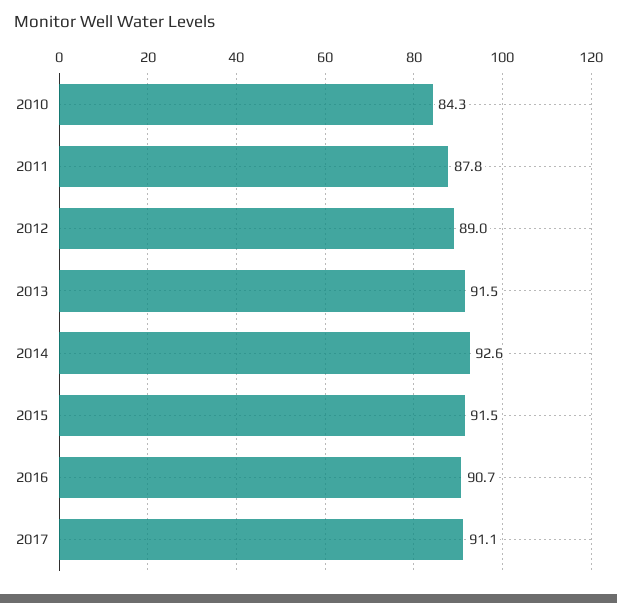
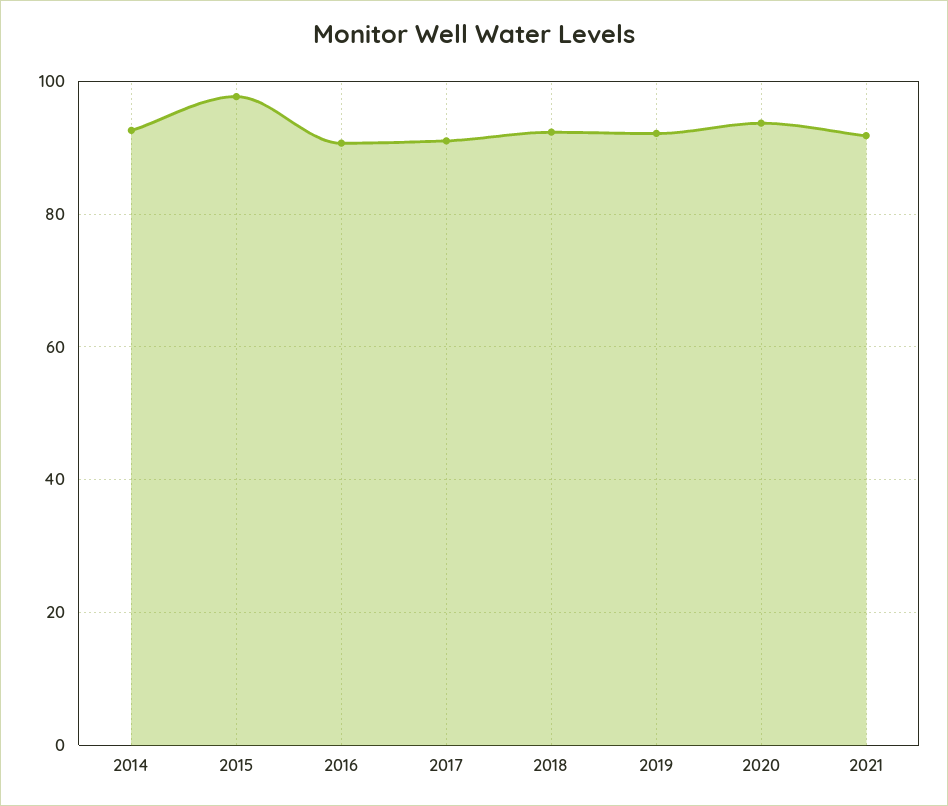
2010: 84.3 -> none
2011: 87.8 -> none
2012: 89 -> none
2013: 91.5 -> none
2015: 91.5 -> 98
2018: none -> 92
2019: none -> 92
2020: none -> 94
2021: none -> 92

